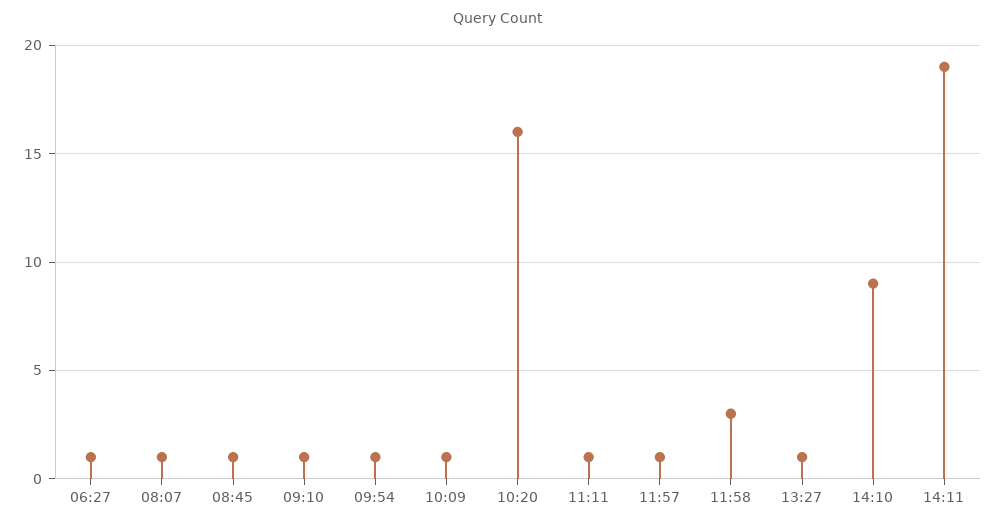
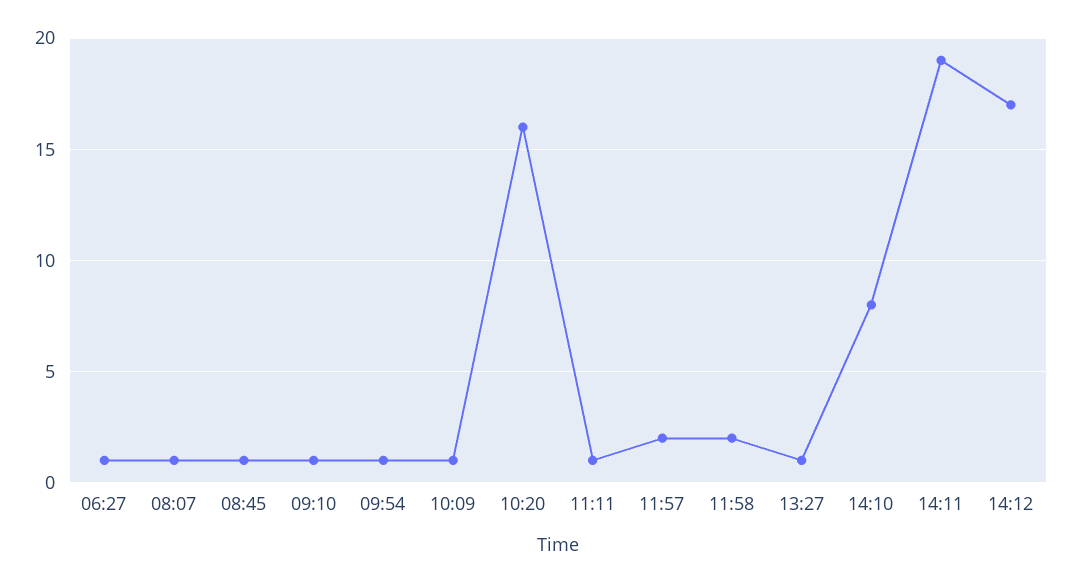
11:57: 1 -> 2
11:58: 3 -> 2
14:10: 9 -> 8
14:12: none -> 17

